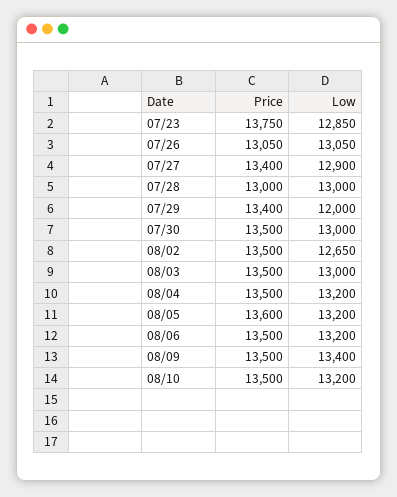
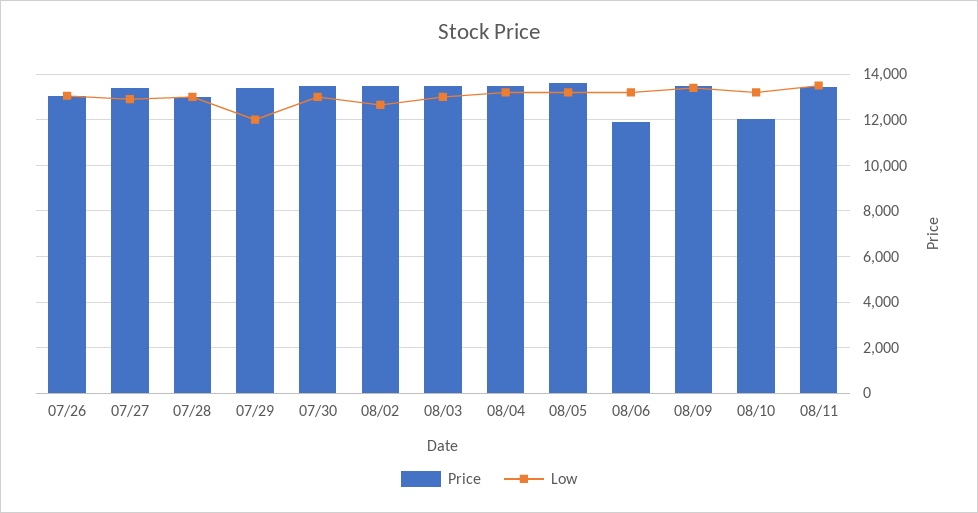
Price, 07/23: 13750 -> none
Low, 07/23: 12850 -> none
Price, 08/06: 13500 -> 12000
Price, 08/10: 13500 -> 12000
Price, 08/11: none -> 13500
Low, 08/11: none -> 13500

